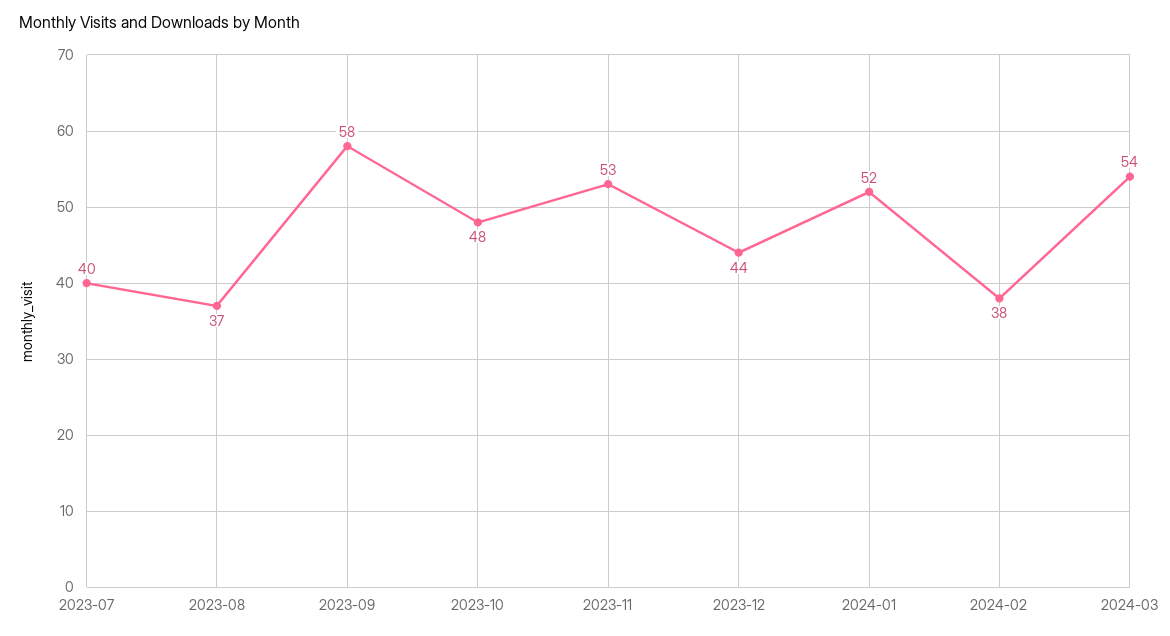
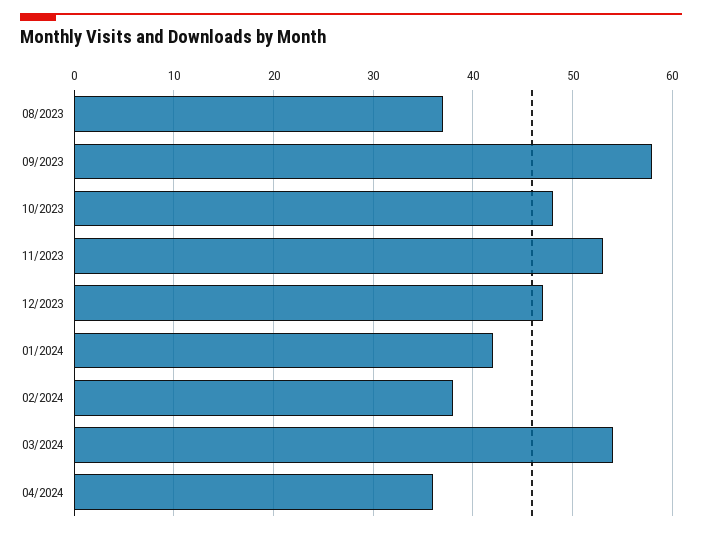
2023-07: 40 -> none
2023-12: 44 -> 47
2024-01: 52 -> 42
04/2024: none -> 36

